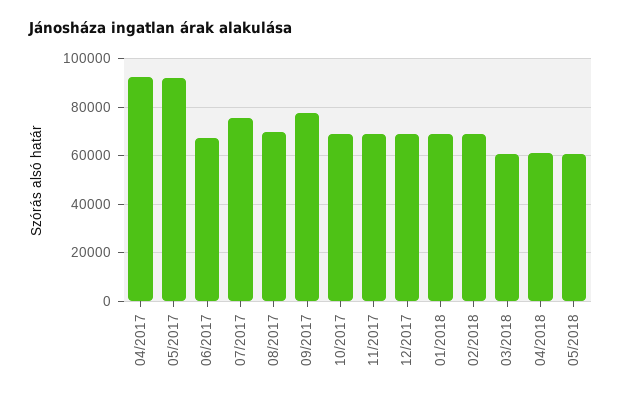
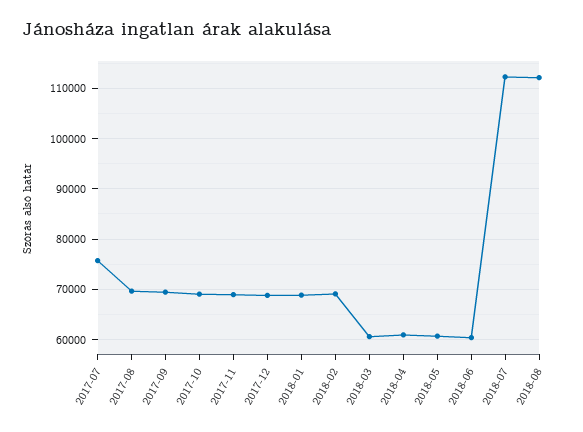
04/2017: 92500 -> none
05/2017: 92500 -> none
06/2017: 67500 -> none
09/2017: 77500 -> 70000
2018-06: none -> 60000
2018-07: none -> 112000
2018-08: none -> 112000

